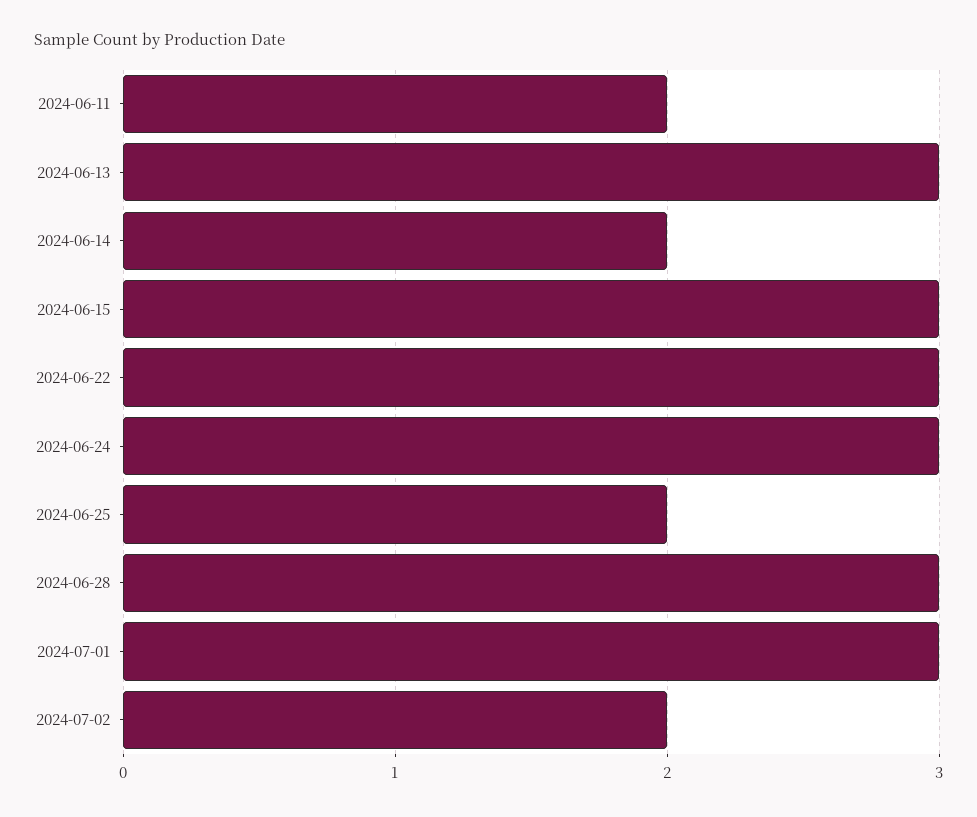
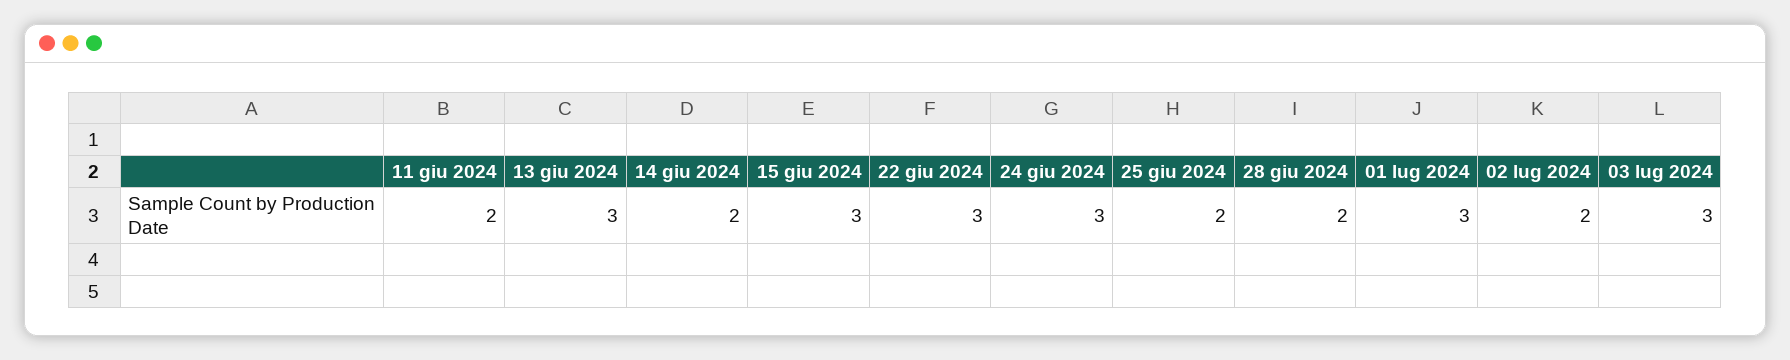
2024-06-28: 3 -> 2
03 lug 2024: none -> 3

